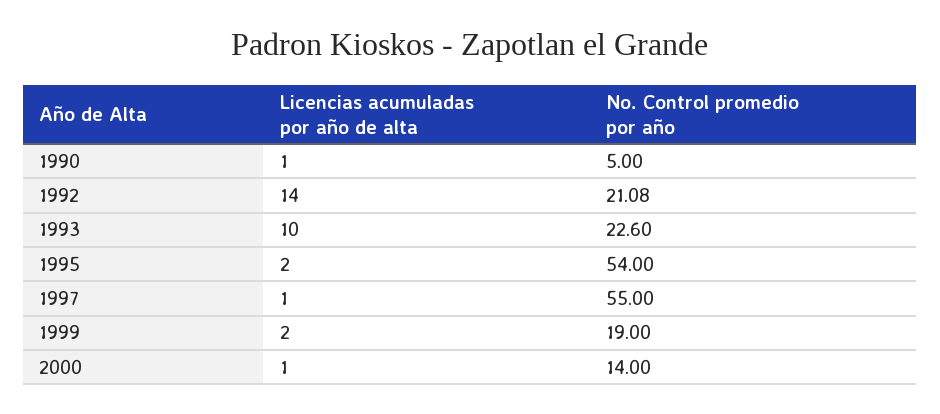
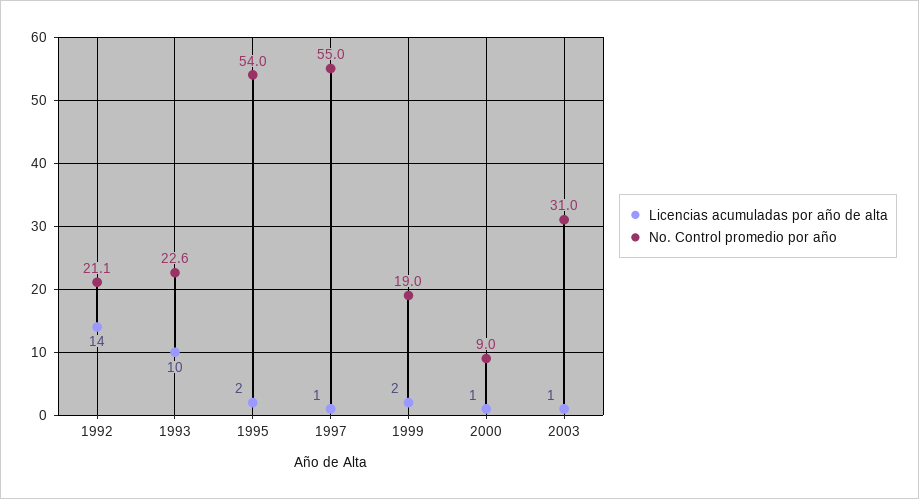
Licencias acumuladas por año de alta, 1990: 1 -> none
No. Control promedio por año, 1990: 5 -> none
No. Control promedio por año, 2000: 14 -> 9
Licencias acumuladas por año de alta, 2003: none -> 1
No. Control promedio por año, 2003: none -> 31

